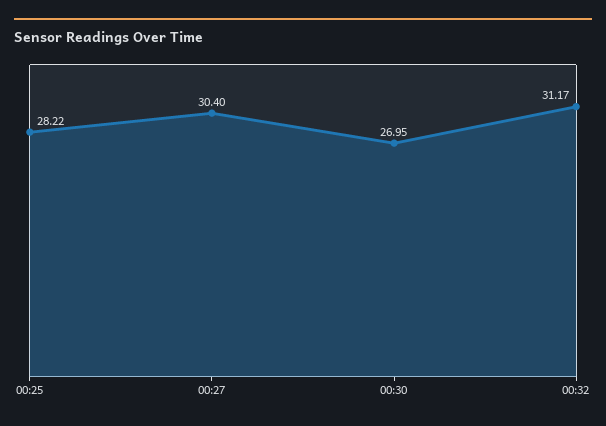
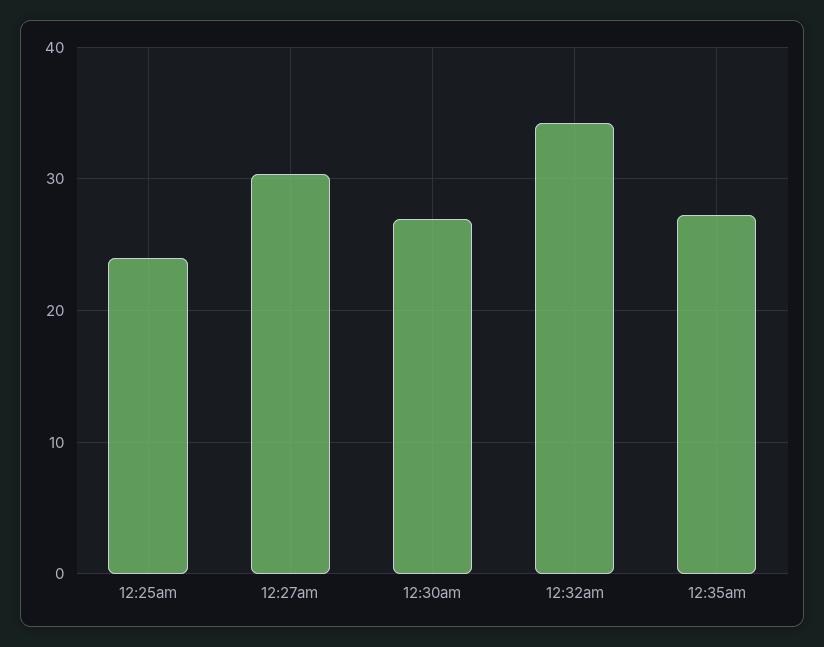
00:25: 28.22 -> 24
00:32: 31.17 -> 34
12:35am: none -> 27

